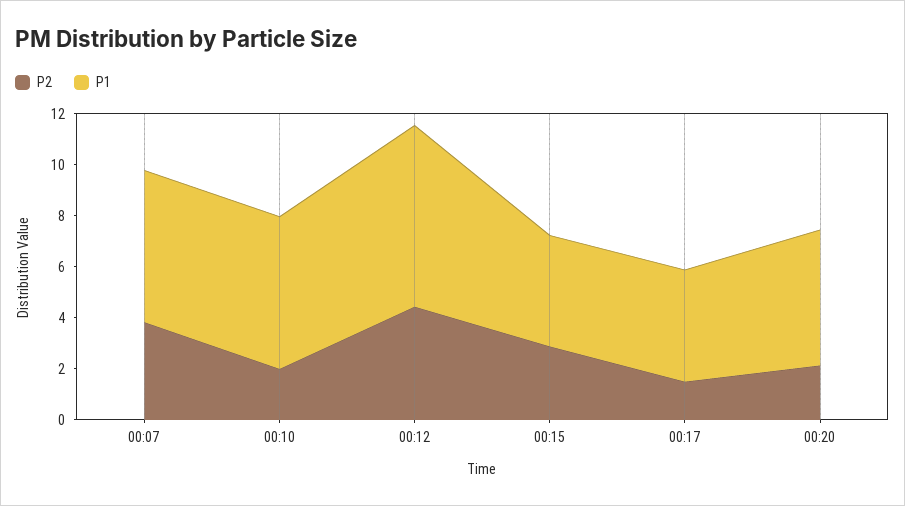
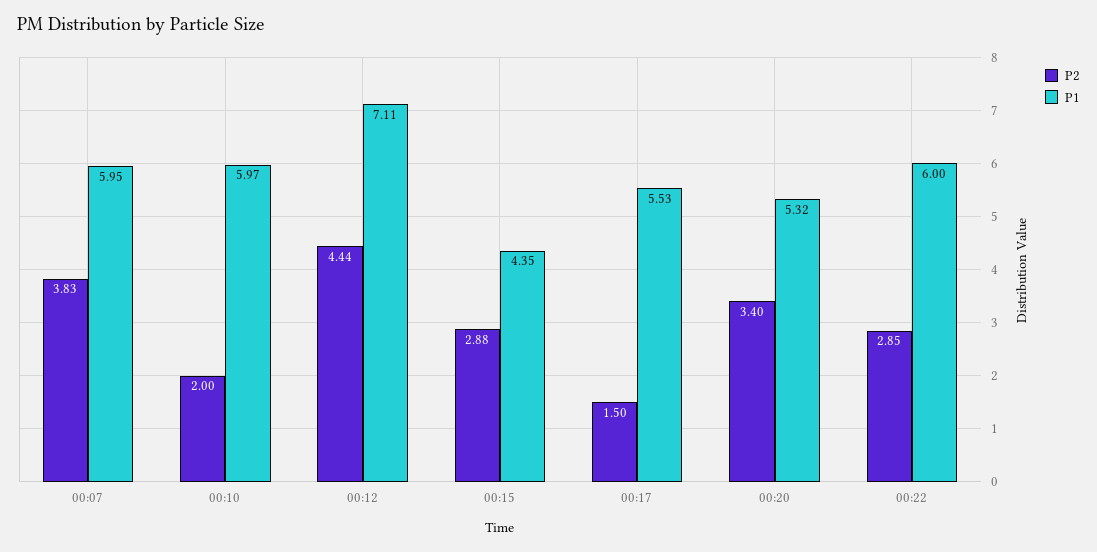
P1, 00:17: 4.5 -> 5.53
P2, 00:20: 2 -> 3.4
P2, 00:22: none -> 2.85
P1, 00:22: none -> 6

